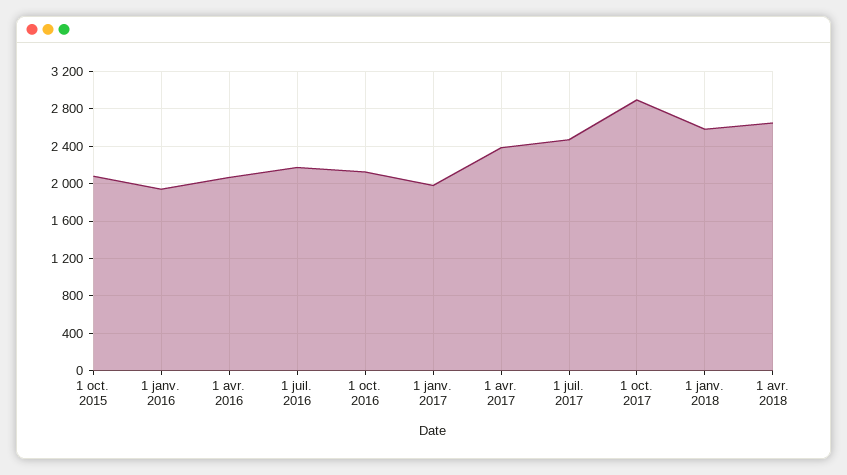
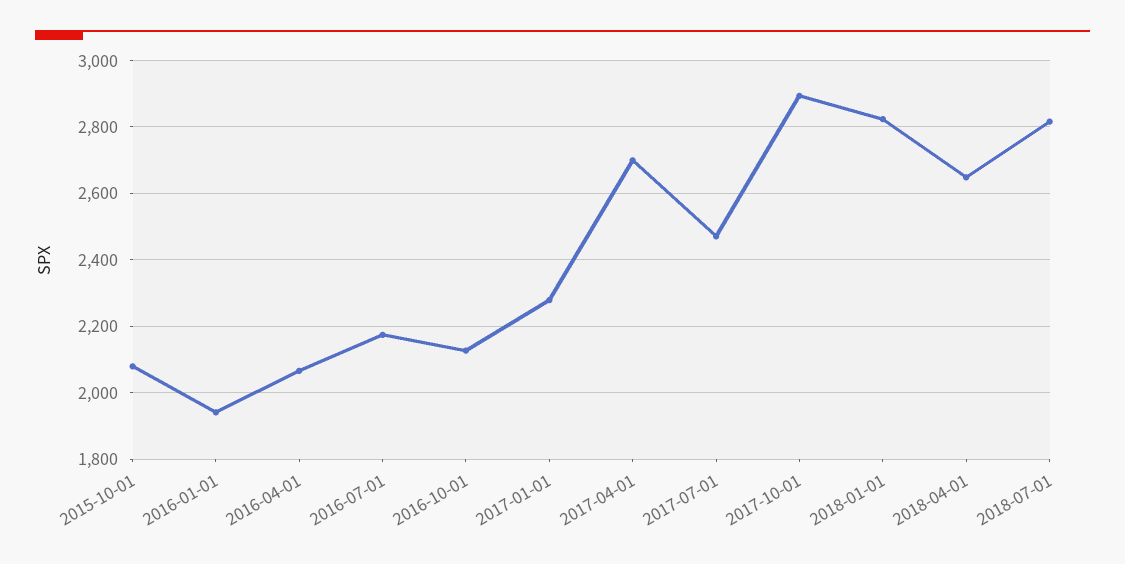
1 janv. 2017: 2000 -> 2280
1 avr. 2017: 2400 -> 2700
1 janv. 2018: 2600 -> 2820
2018-07-01: none -> 2820

